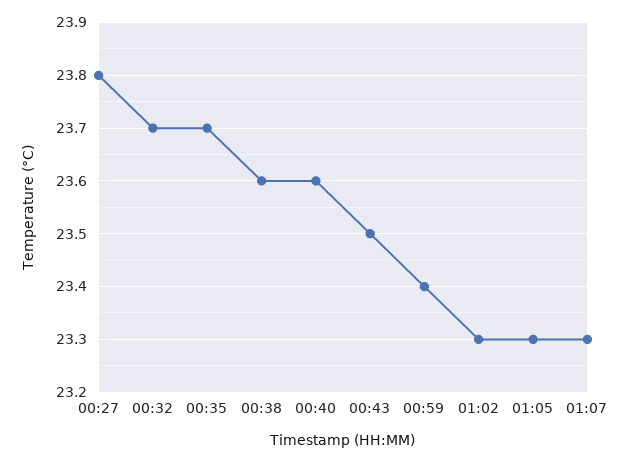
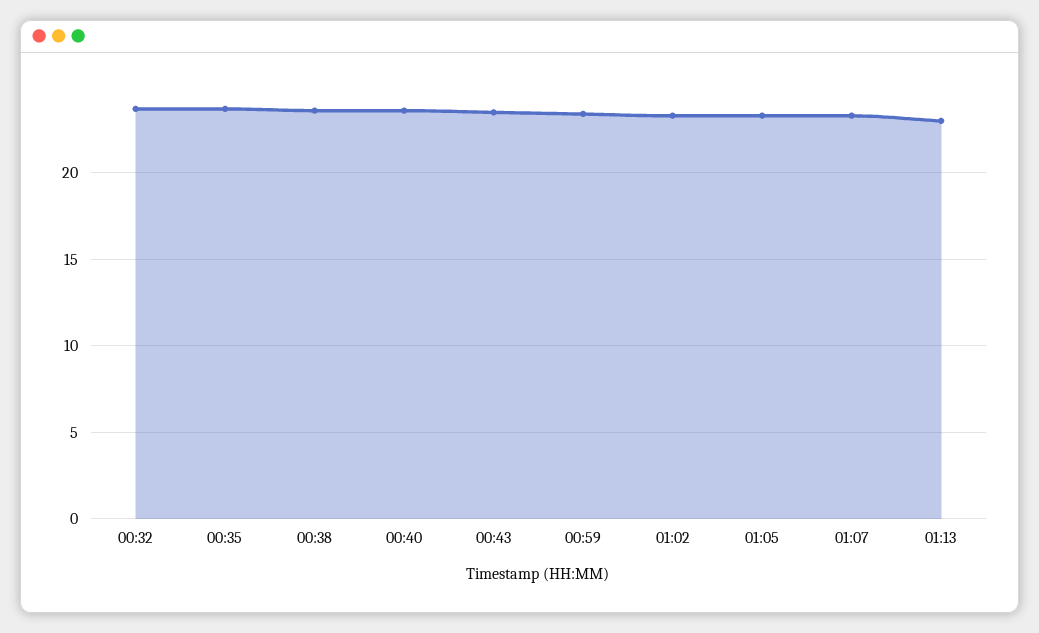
00:27: 23.8 -> none
01:13: none -> 23

